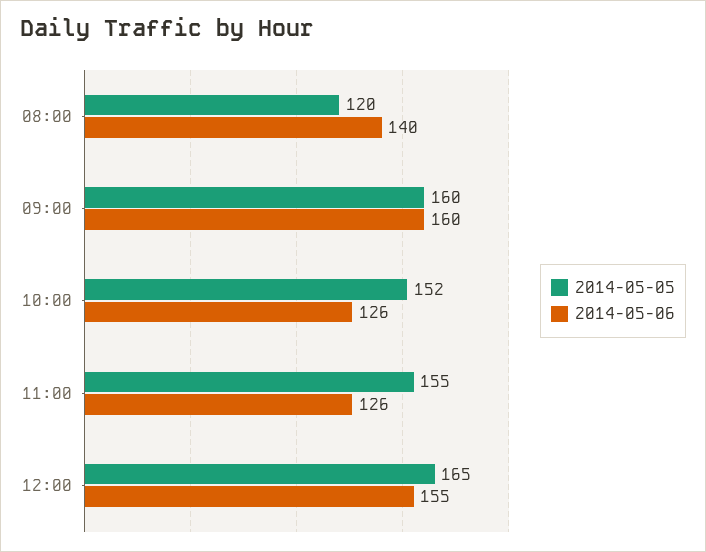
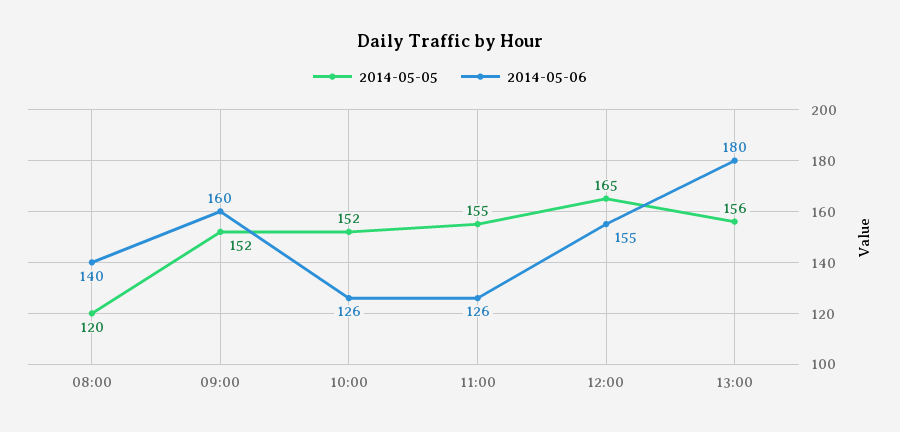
2014-05-05, 09:00: 160 -> 152
2014-05-05, 13:00: none -> 156
2014-05-06, 13:00: none -> 180

